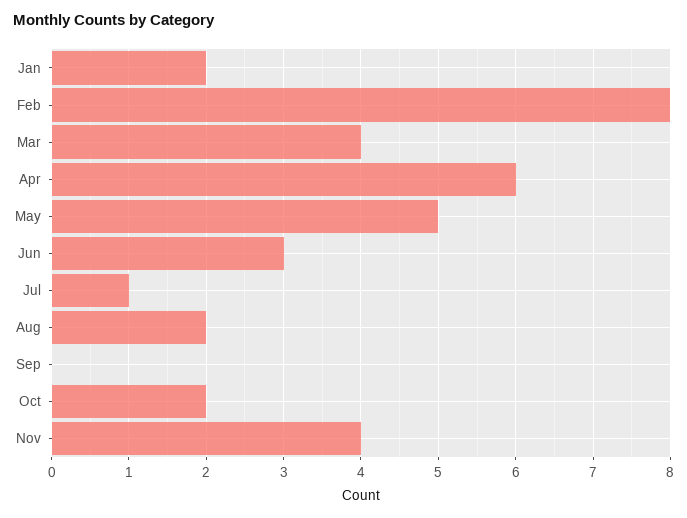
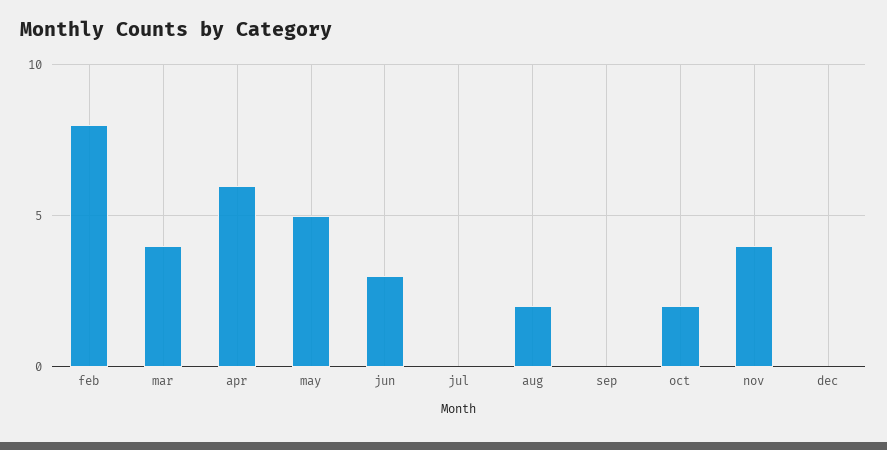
Jan: 2 -> none
Jul: 1 -> 0
dec: none -> 0

